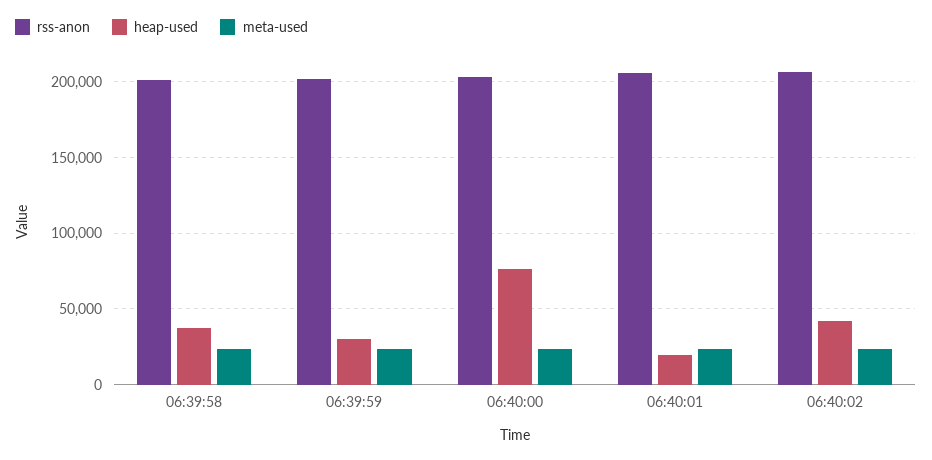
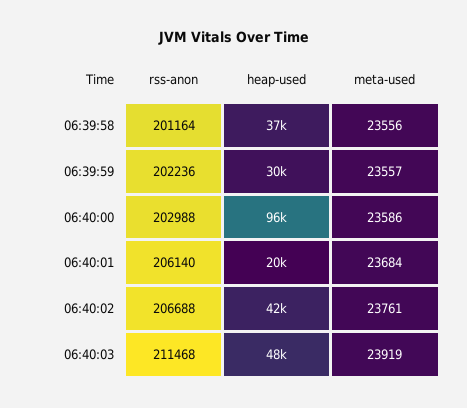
heap-used, 06:40:00: 75000 -> 96000
rss-anon, 06:40:03: none -> 211468
heap-used, 06:40:03: none -> 48000
meta-used, 06:40:03: none -> 23919

